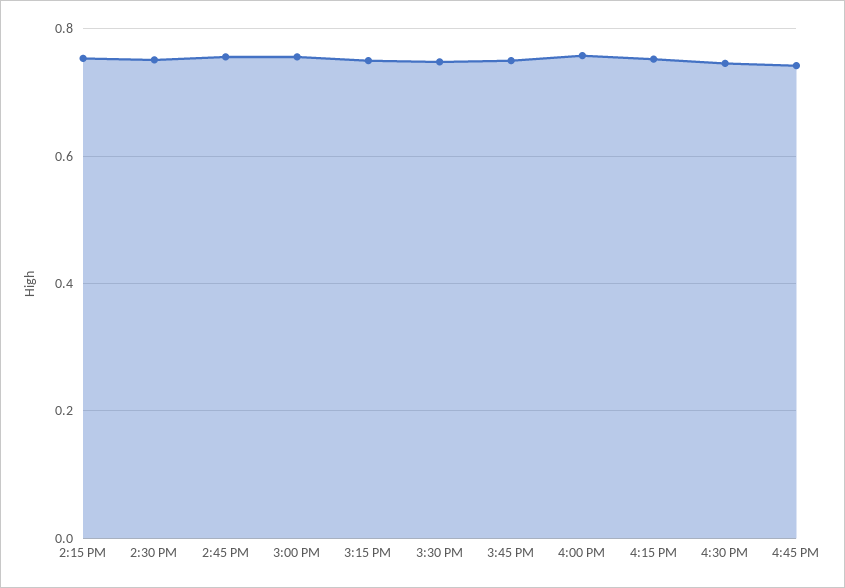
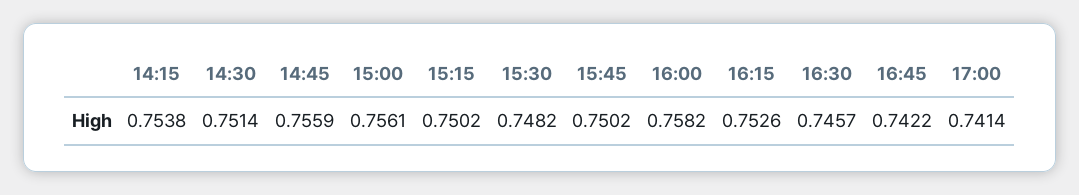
17:00: none -> 0.7414

